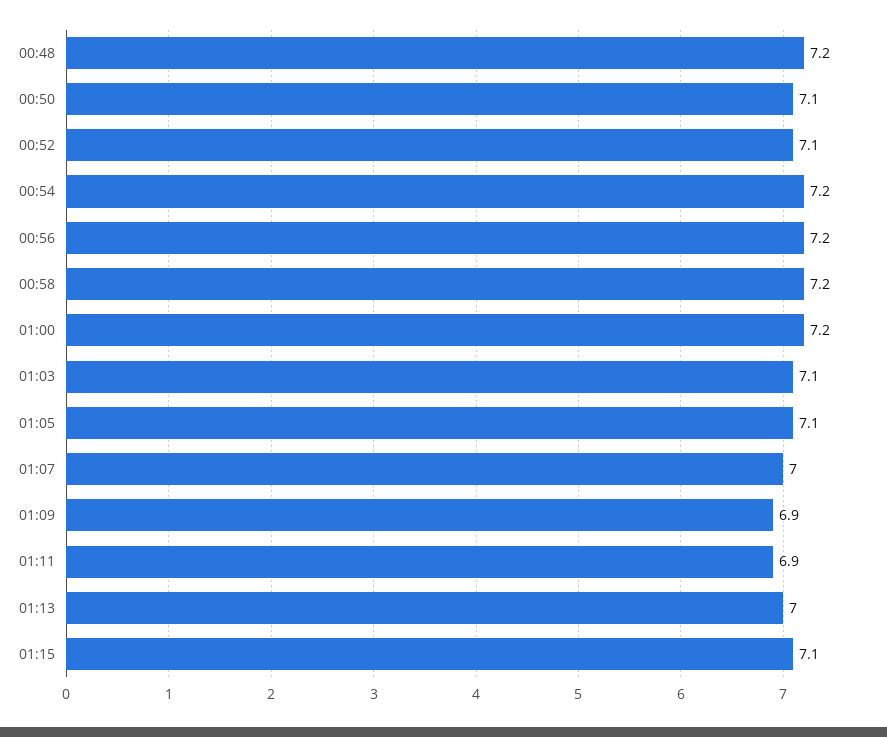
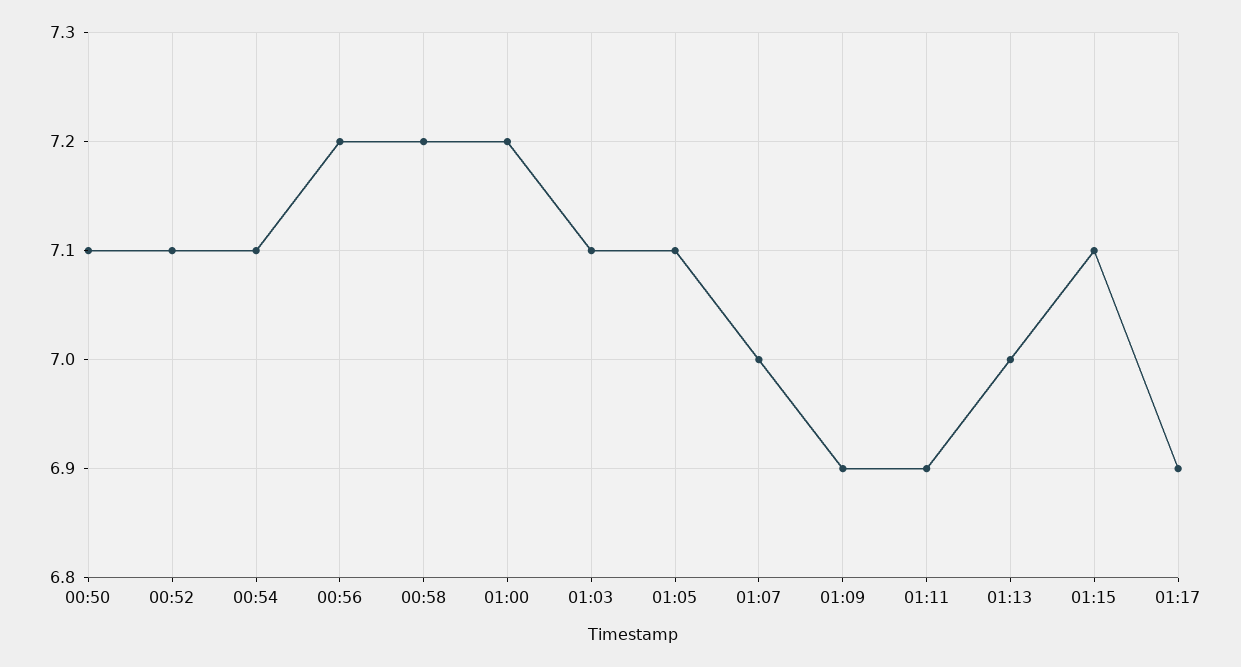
00:48: 7.2 -> none
00:54: 7.2 -> 7.1
01:17: none -> 6.9

